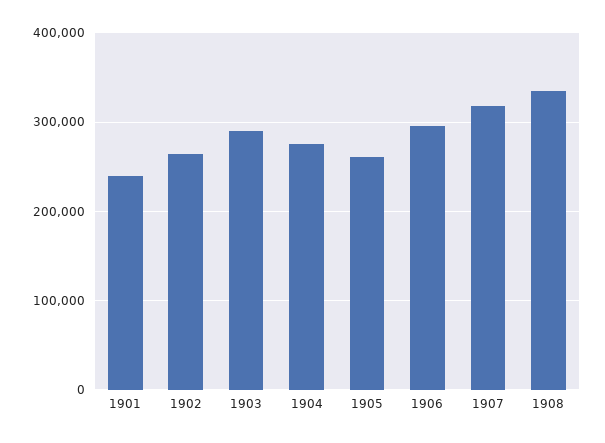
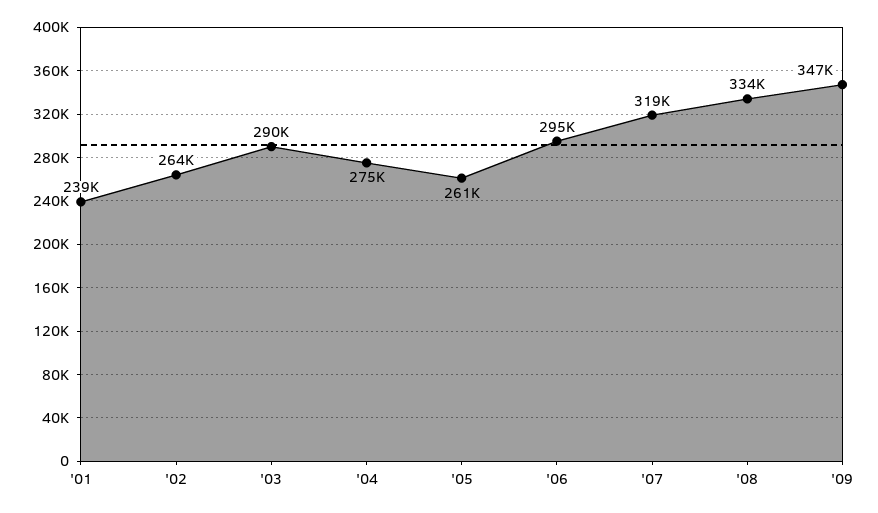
'09: none -> 347000

